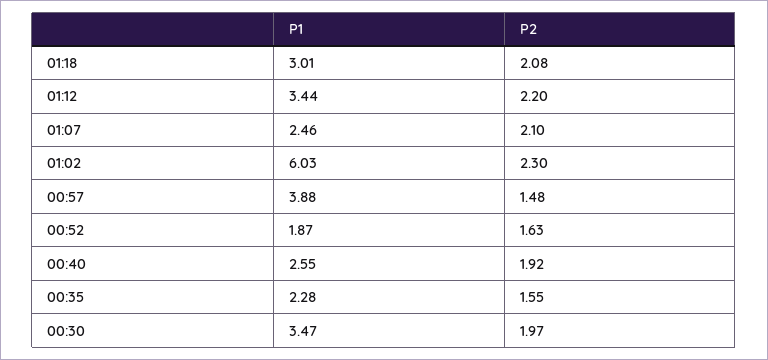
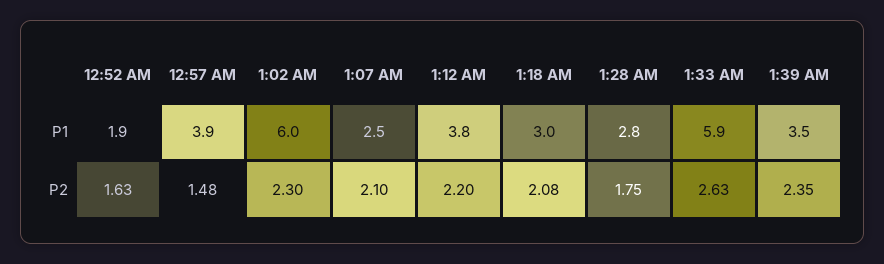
P1, 01:12: 3.44 -> 3.8
P1, 00:40: 2.55 -> none
P2, 00:40: 1.92 -> none
P1, 00:35: 2.28 -> none
P2, 00:35: 1.55 -> none
P1, 00:30: 3.47 -> none
P2, 00:30: 1.97 -> none
P1, 1:28 AM: none -> 2.8
P1, 1:33 AM: none -> 5.9
P1, 1:39 AM: none -> 3.5
P2, 1:28 AM: none -> 1.75
P2, 1:33 AM: none -> 2.63
P2, 1:39 AM: none -> 2.35

